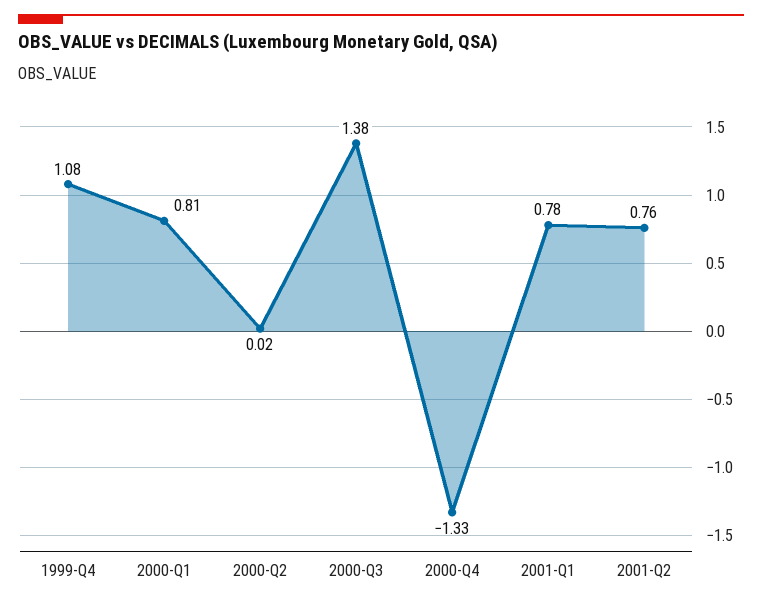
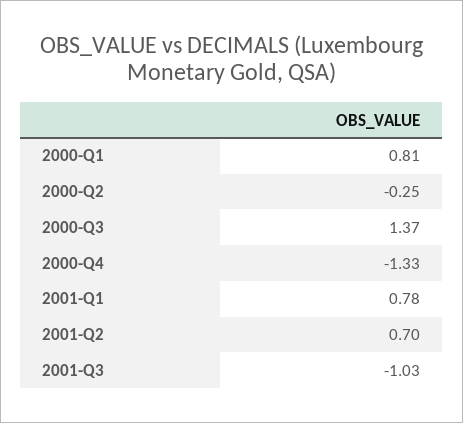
1999-Q4: 1.08 -> none
2000-Q2: 0.02 -> -0.25
2000-Q3: 1.38 -> 1.37
2001-Q2: 0.76 -> 0.7
2001-Q3: none -> -1.03

